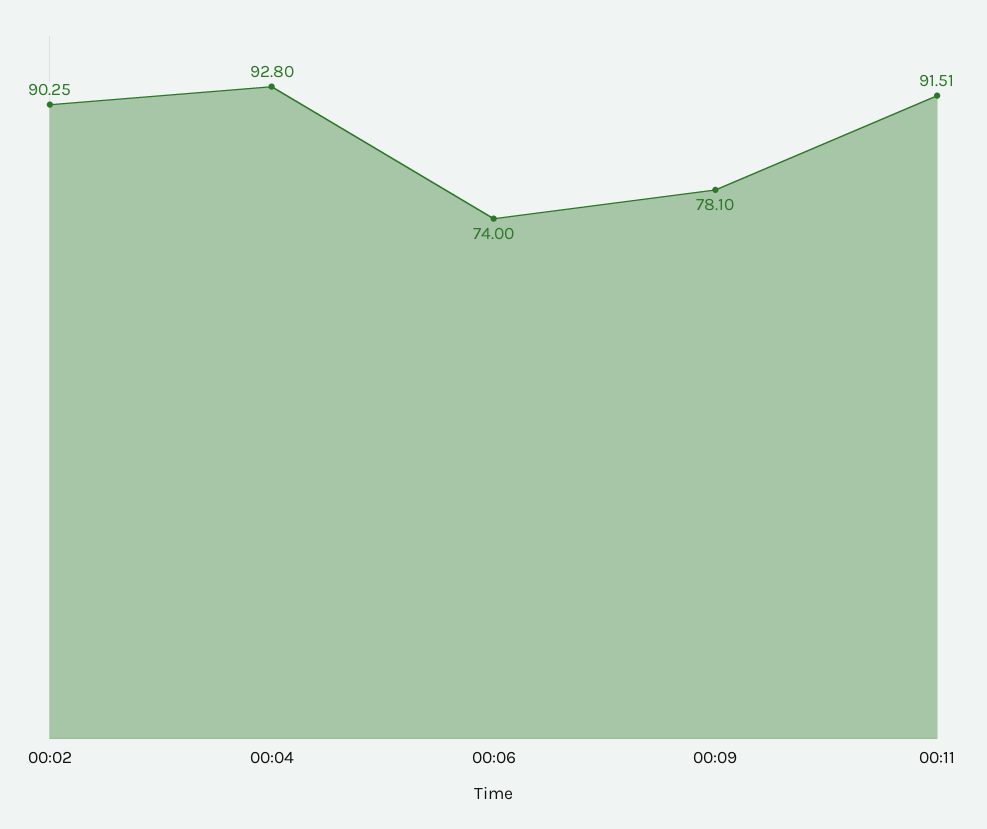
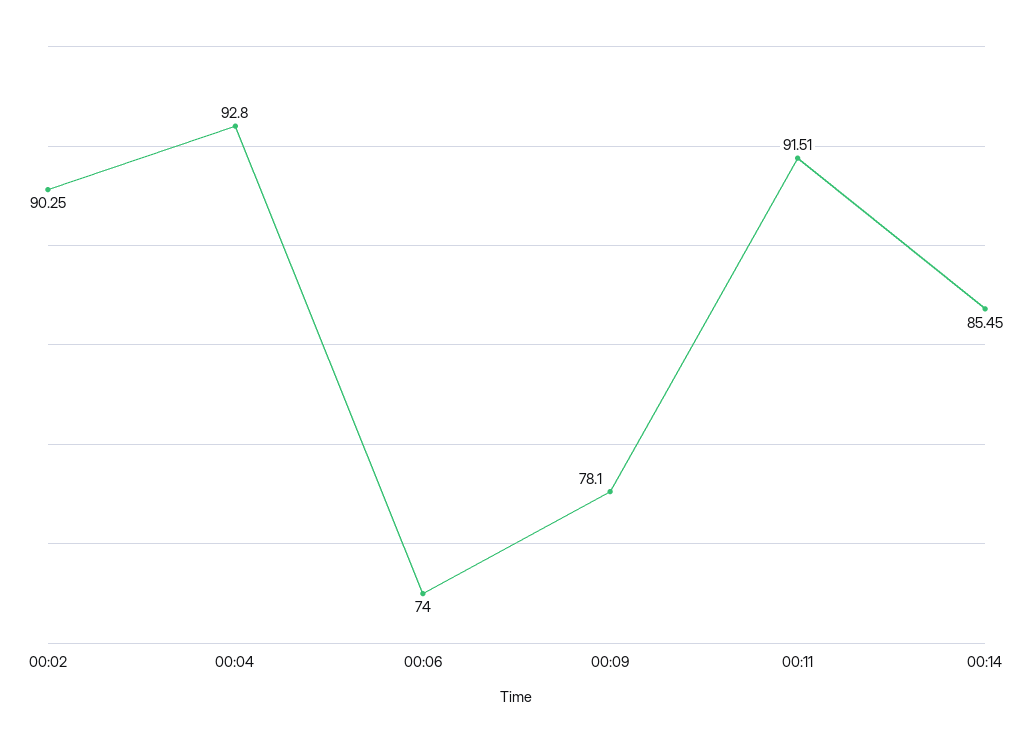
00:14: none -> 85.45

